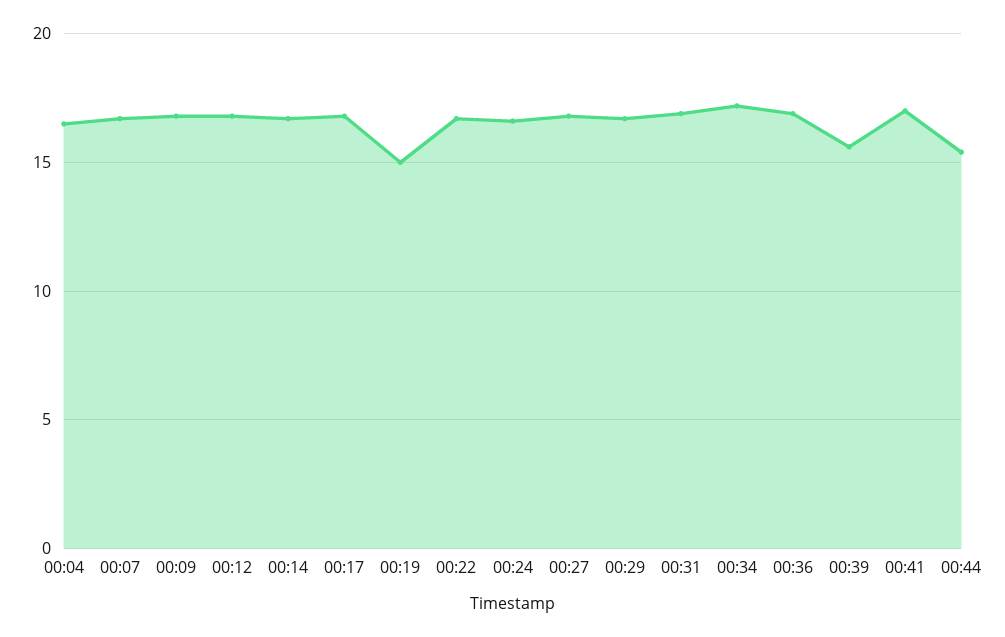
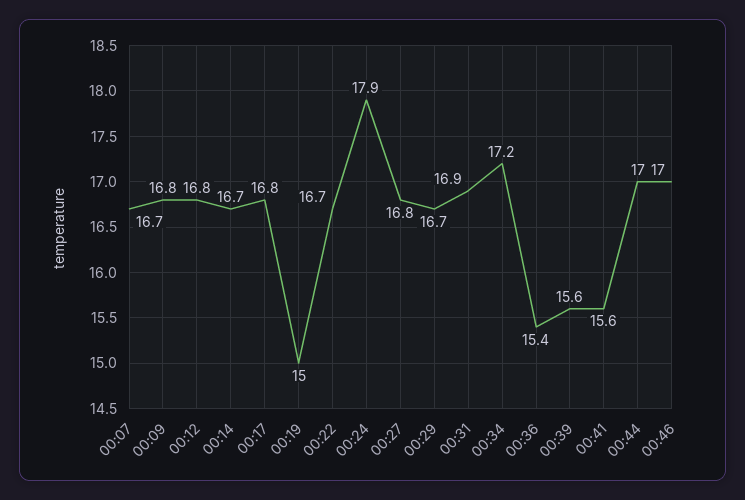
00:04: 16.5 -> none
00:24: 16.5 -> 17.9
00:36: 17 -> 15.4
00:41: 17 -> 15.6
00:44: 15.5 -> 17
00:46: none -> 17

